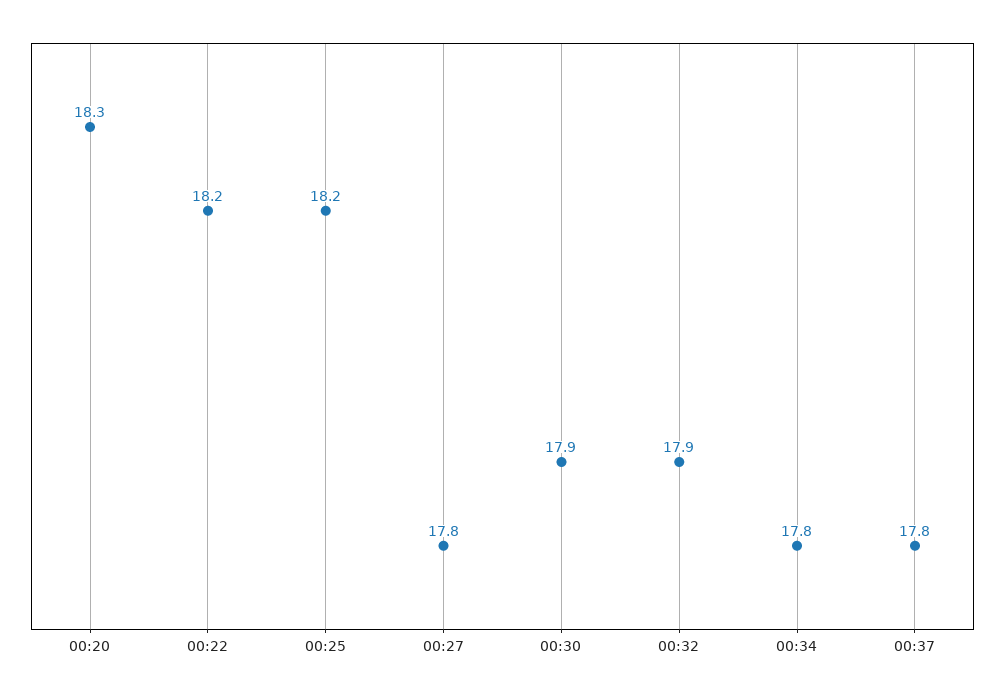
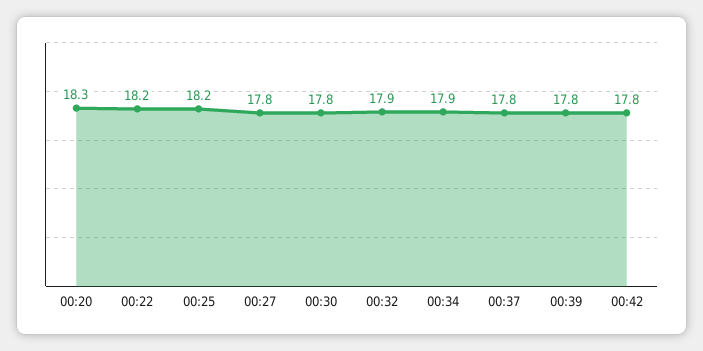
00:30: 17.9 -> 17.8
00:34: 17.8 -> 17.9
00:39: none -> 17.8
00:42: none -> 17.8

